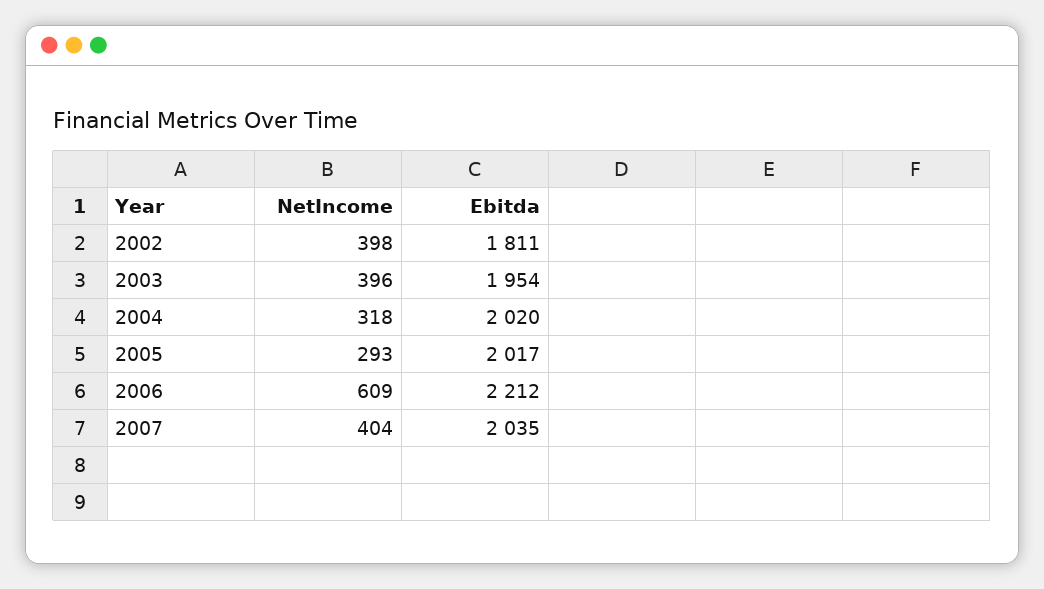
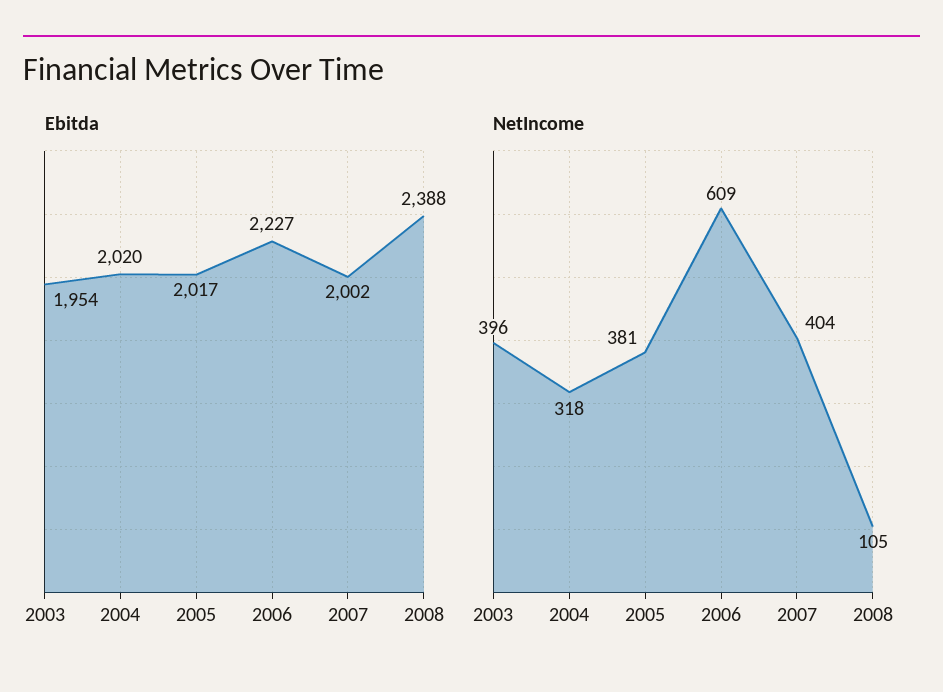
NetIncome, 2002: 398 -> none
Ebitda, 2002: 1811 -> none
NetIncome, 2005: 293 -> 381
Ebitda, 2006: 2212 -> 2227
Ebitda, 2007: 2035 -> 2002
Ebitda, 2008: none -> 2388
NetIncome, 2008: none -> 105

